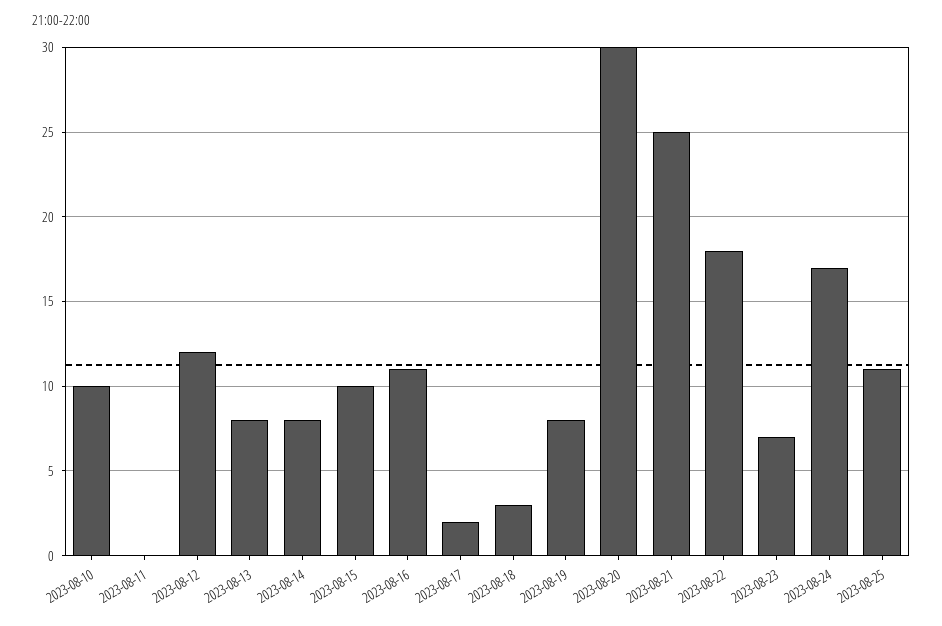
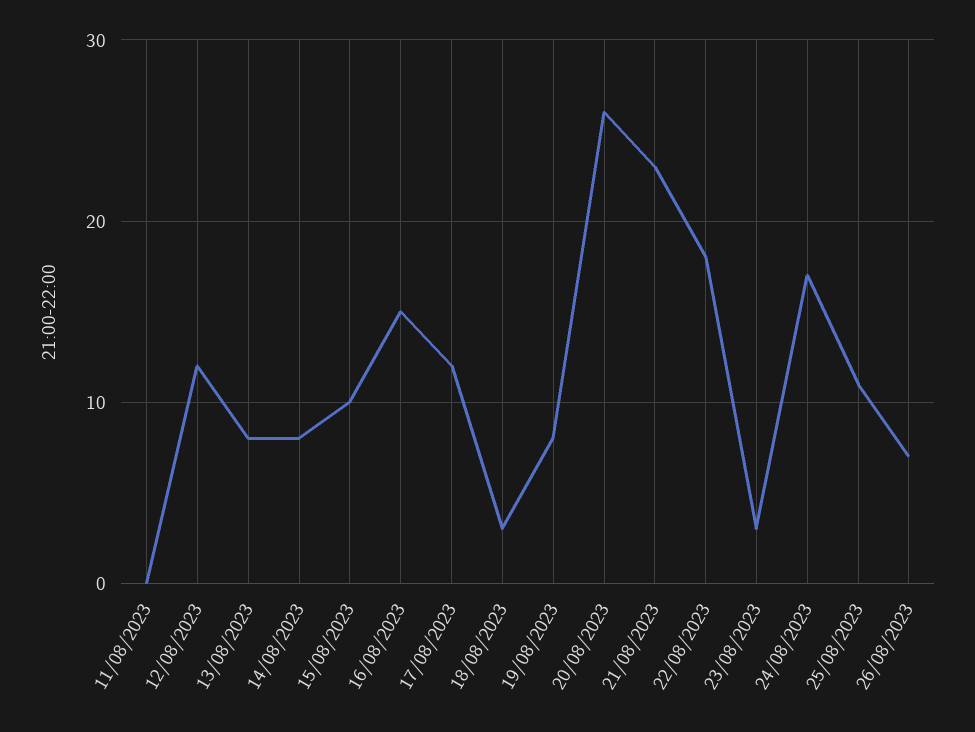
2023-08-10: 10 -> none
2023-08-16: 11 -> 15
2023-08-17: 2 -> 12
2023-08-20: 30 -> 26
2023-08-21: 25 -> 23
2023-08-23: 7 -> 3
26/08/2023: none -> 7

